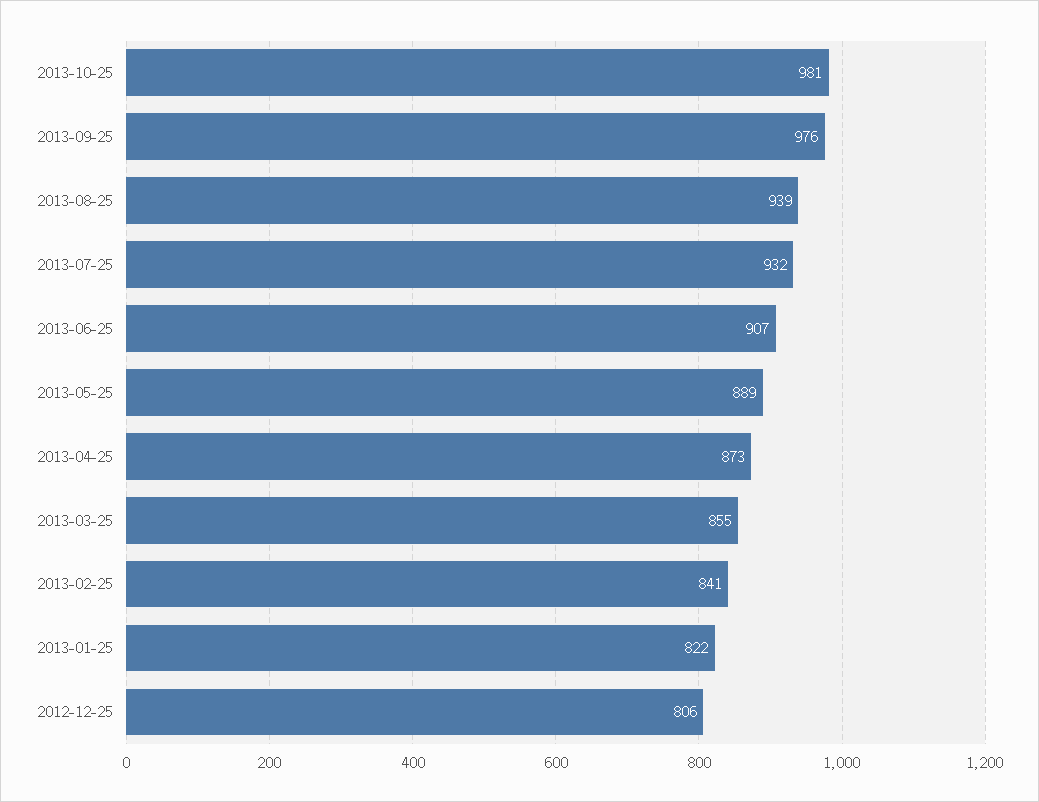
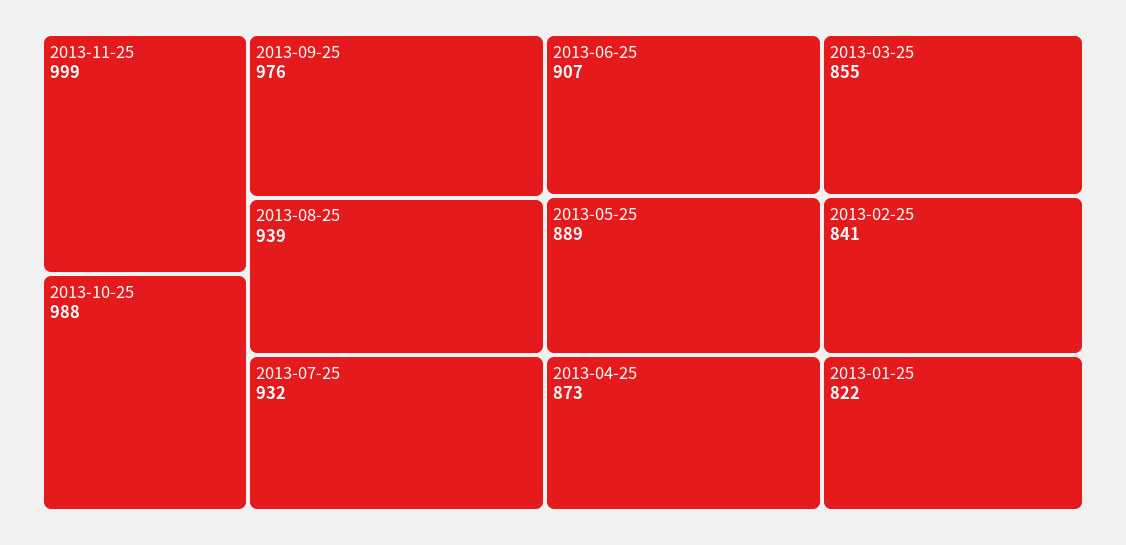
2013-10-25: 981 -> 988
2012-12-25: 806 -> none
2013-11-25: none -> 999

